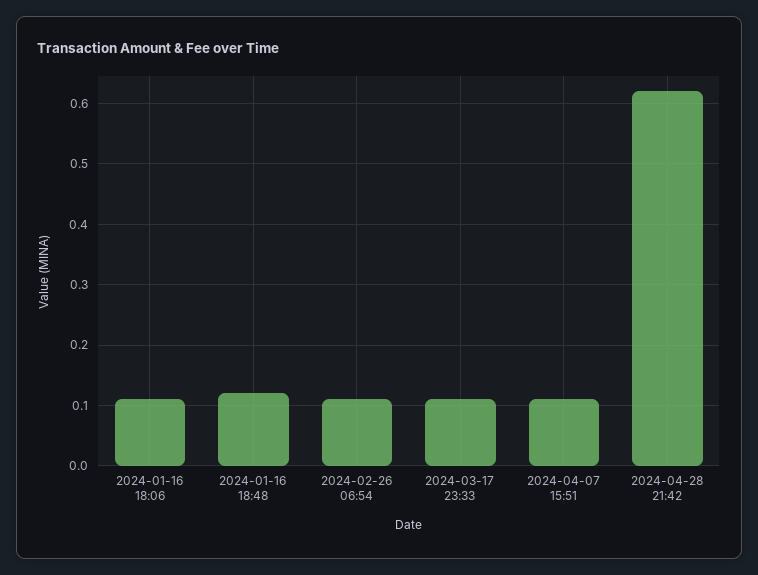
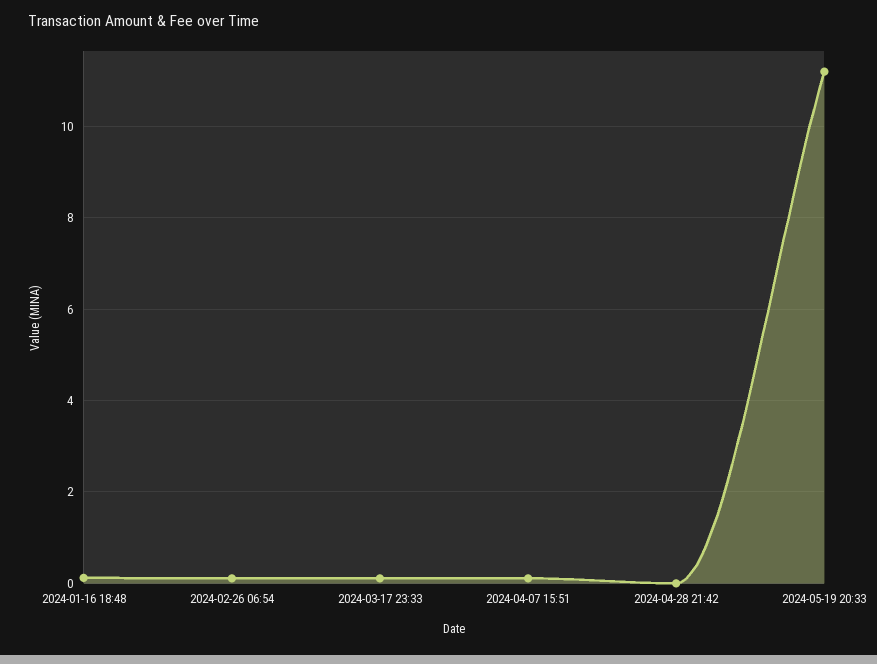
2024-01-16 18:06: 0.11 -> none
2024-04-28 21:42: 0.62 -> 0
2024-05-19 20:33: none -> 11.2

